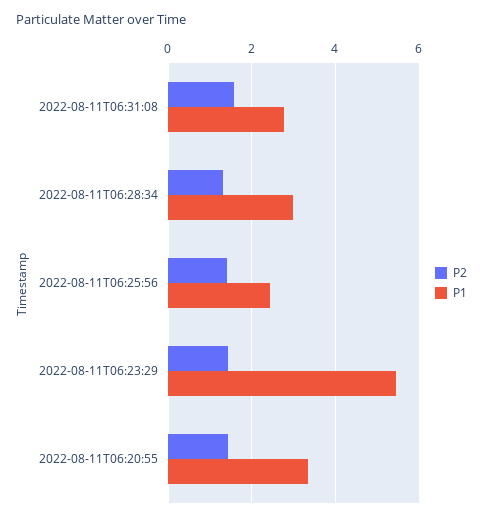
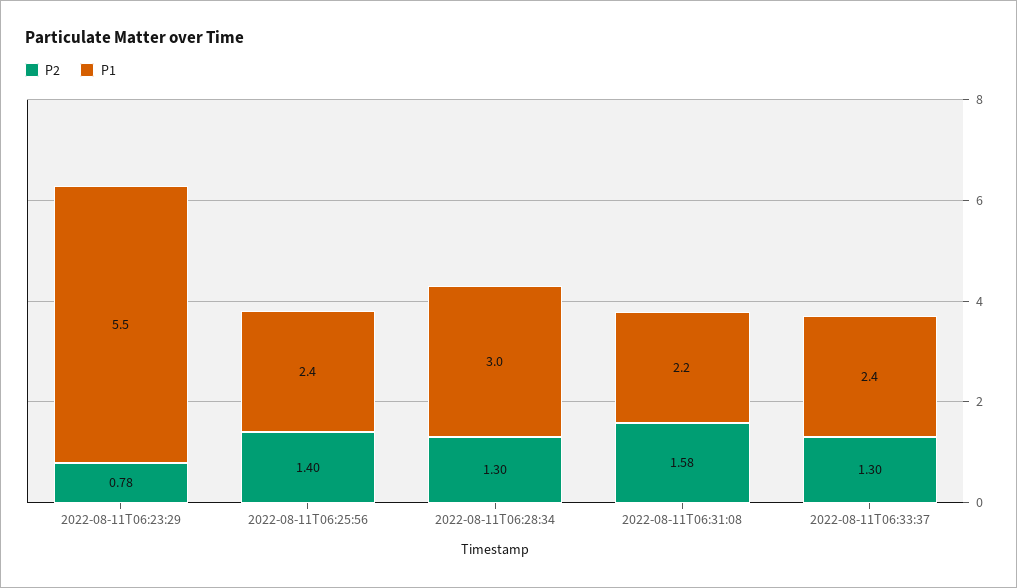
P1, 2022-08-11T06:31:08: 2.8 -> 2.2
P2, 2022-08-11T06:23:29: 1.4 -> 0.78
P2, 2022-08-11T06:20:55: 1.4 -> none
P1, 2022-08-11T06:20:55: 3.4 -> none
P2, 2022-08-11T06:33:37: none -> 1.3
P1, 2022-08-11T06:33:37: none -> 2.4

